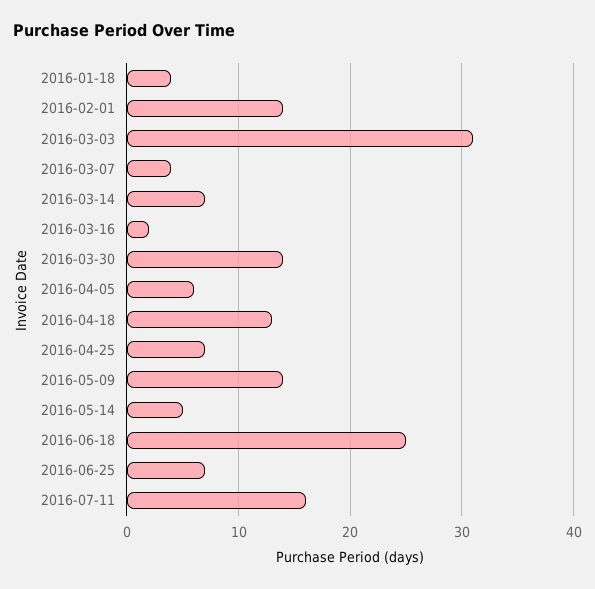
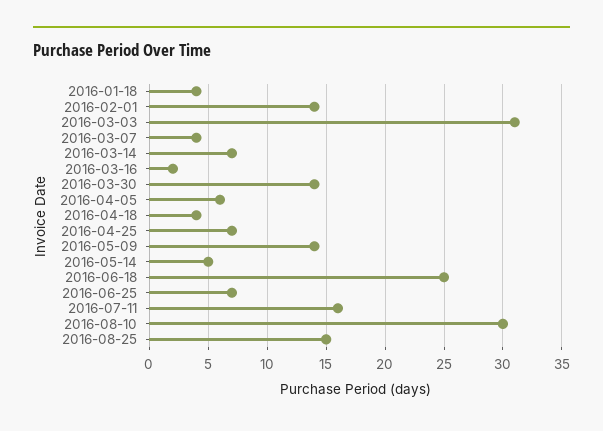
2016-04-18: 13 -> 4
2016-08-10: none -> 30
2016-08-25: none -> 15

